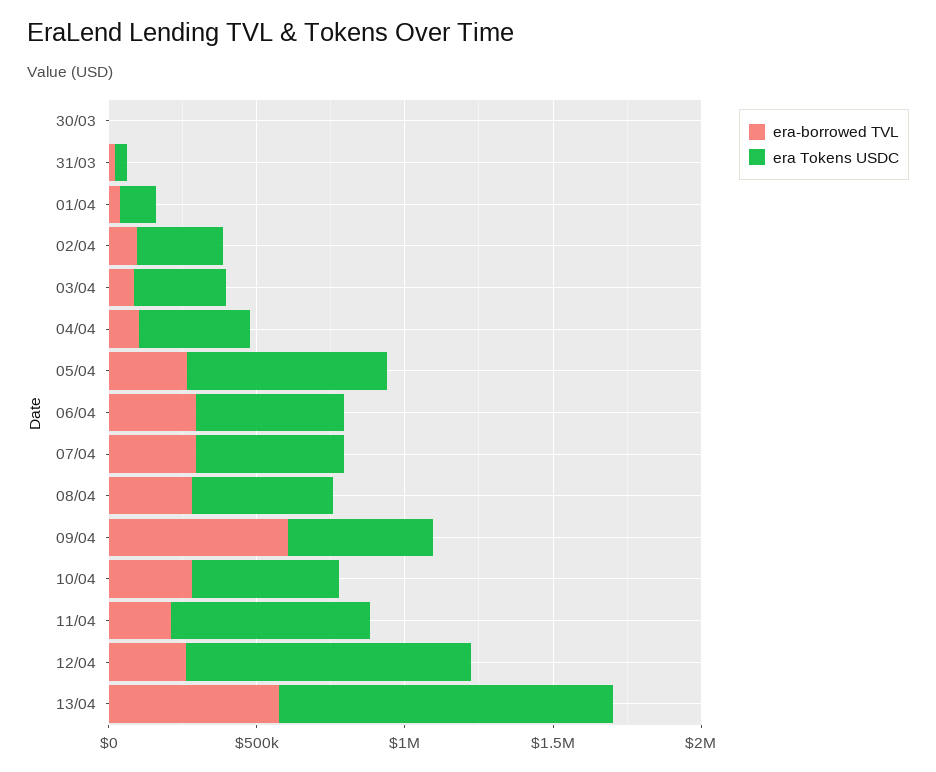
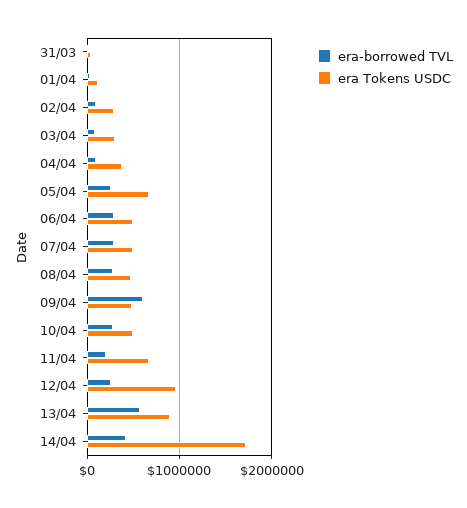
era-borrowed TVL, 30/03: 0 -> none
era Tokens USDC, 30/03: 0 -> none
era Tokens USDC, 13/04: 1100000 -> 900000
era-borrowed TVL, 14/04: none -> 400000
era Tokens USDC, 14/04: none -> 1700000

